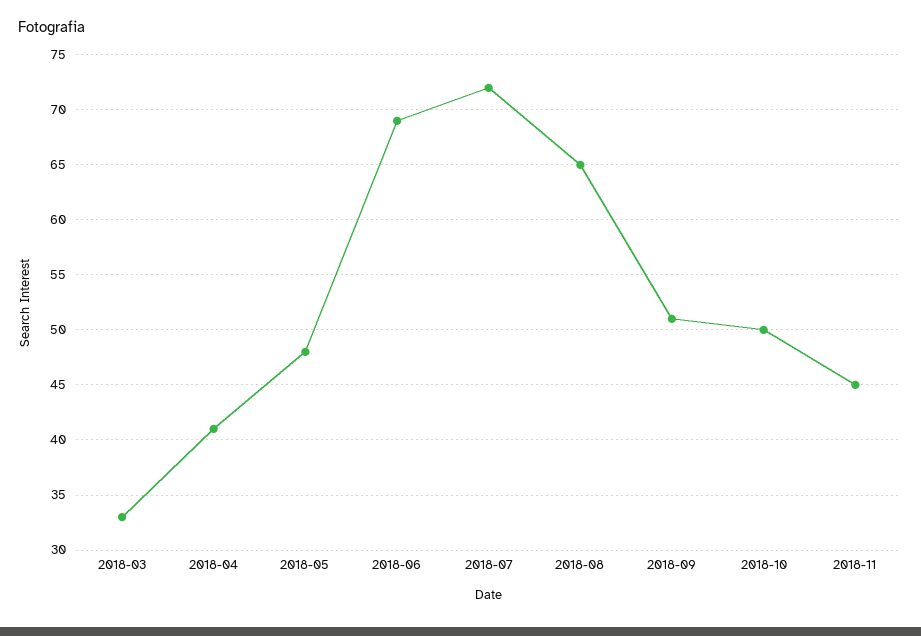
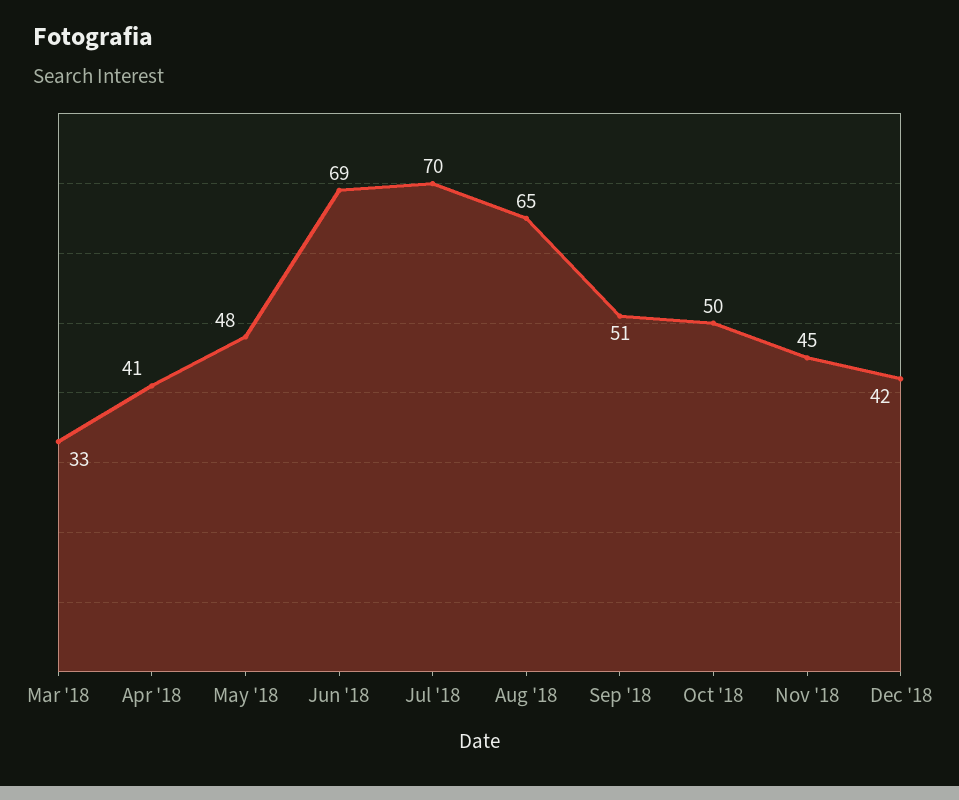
2018-07: 72 -> 70
Dec '18: none -> 42

